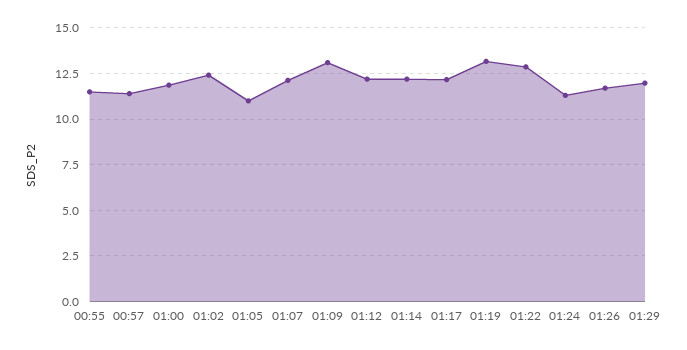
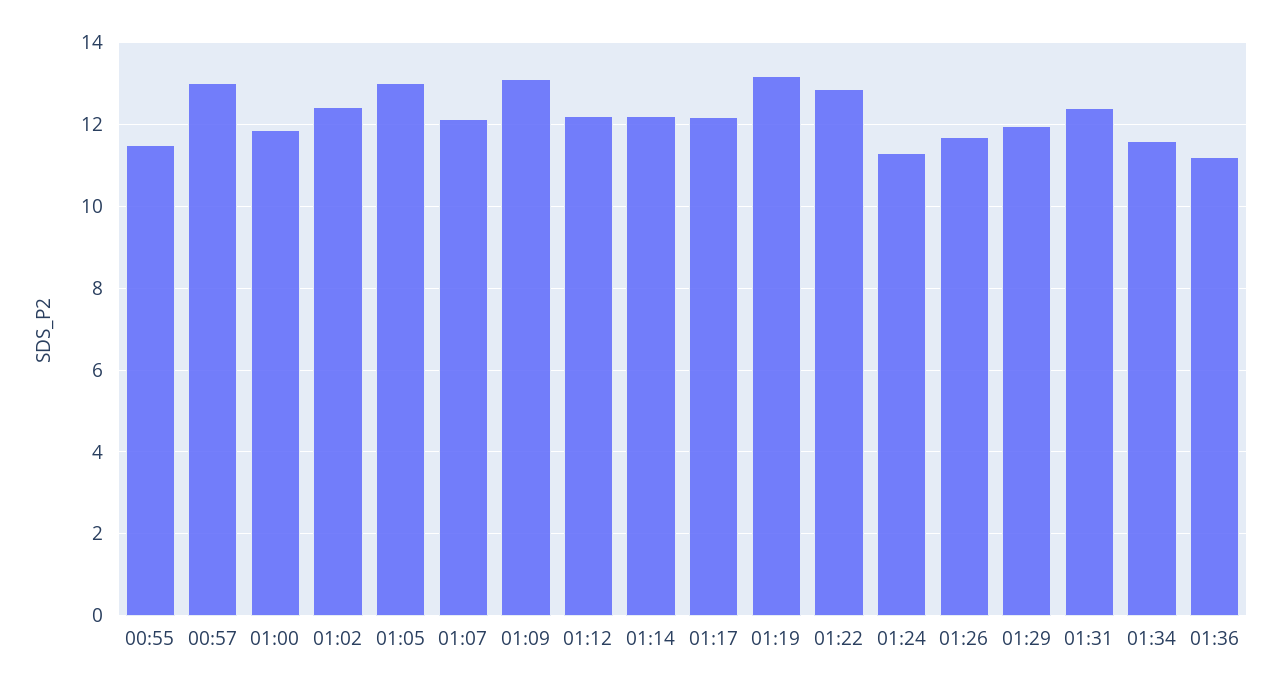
00:57: 11.5 -> 13
01:05: 11 -> 13
01:31: none -> 12.4
01:34: none -> 11.6
01:36: none -> 11.2

